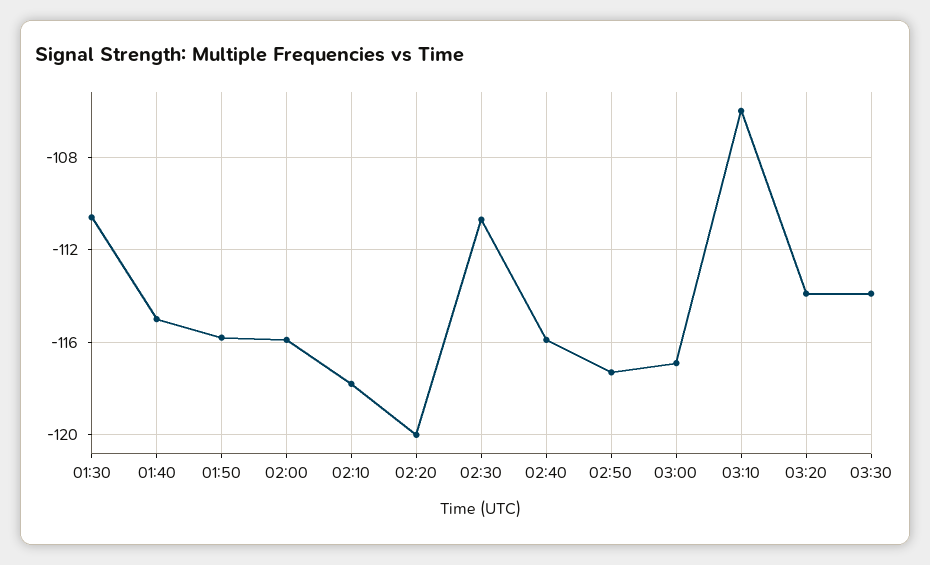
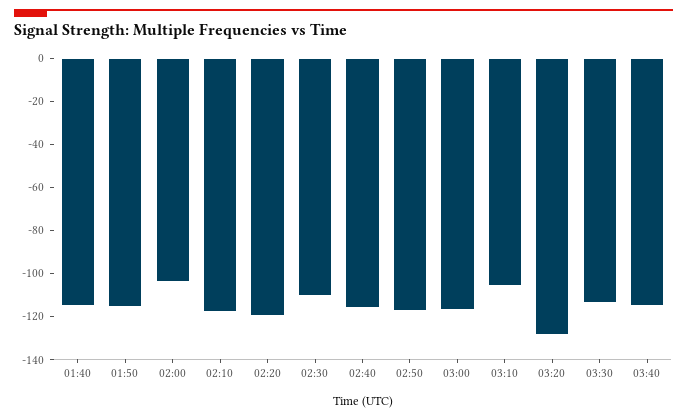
01:30: -110.5 -> none
02:00: -116 -> -105
03:20: -114 -> -130
03:40: none -> -115

